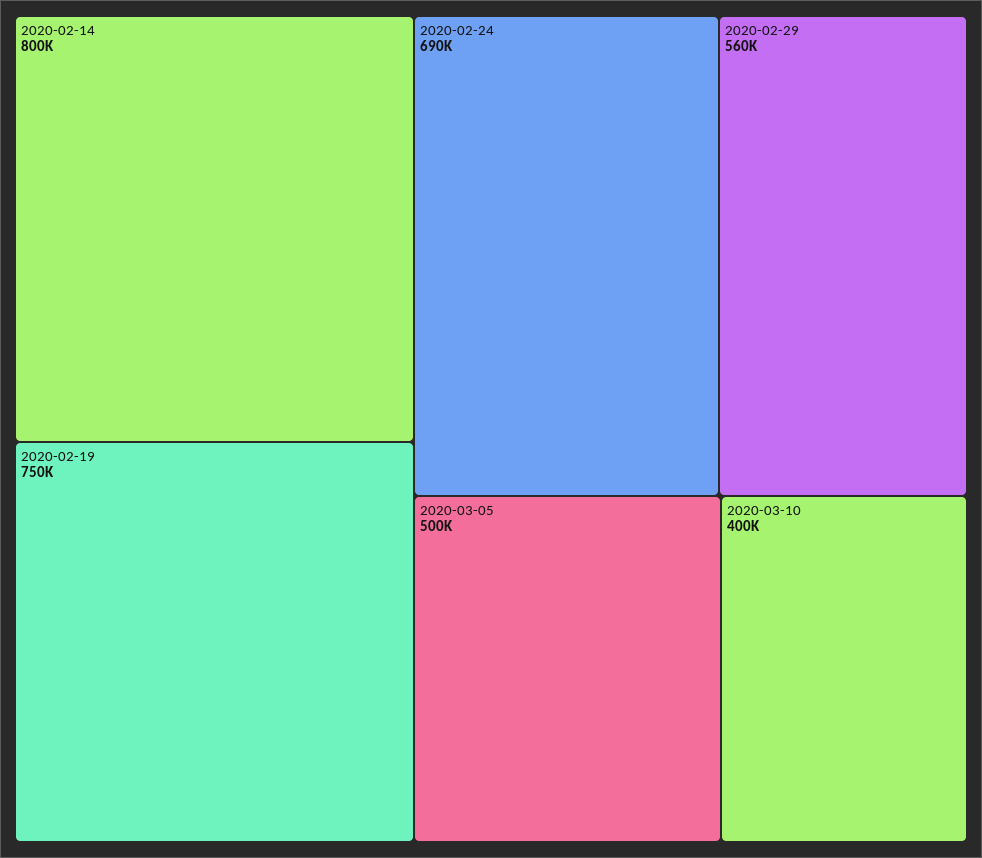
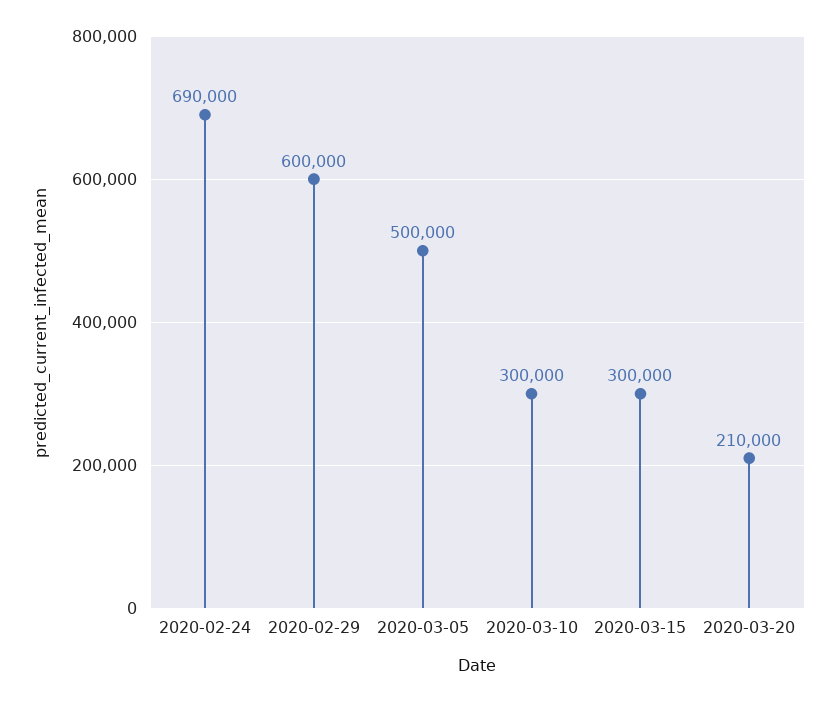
2020-02-14: 800000 -> none
2020-02-19: 750000 -> none
2020-02-29: 560000 -> 600000
2020-03-10: 400000 -> 300000
2020-03-15: none -> 300000
2020-03-20: none -> 210000

